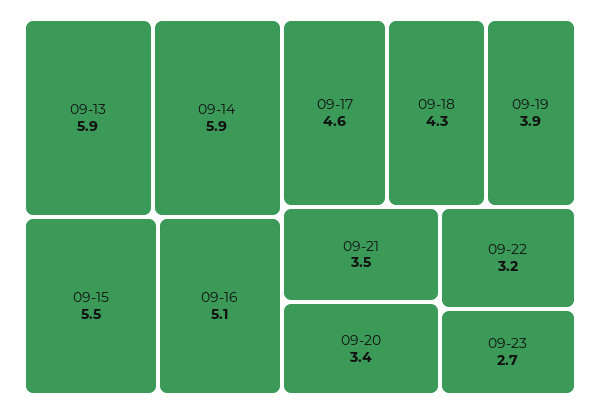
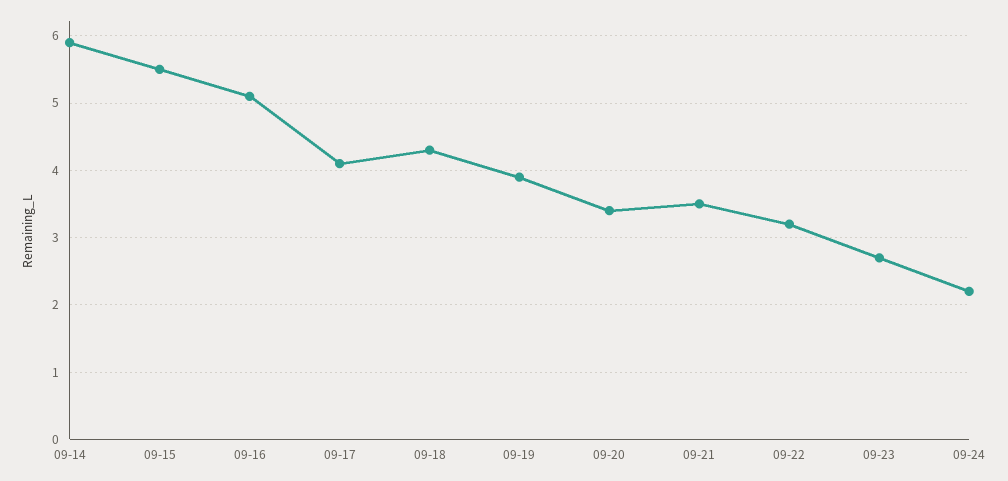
09-13: 5.9 -> none
09-17: 4.6 -> 4.1
09-24: none -> 2.2

